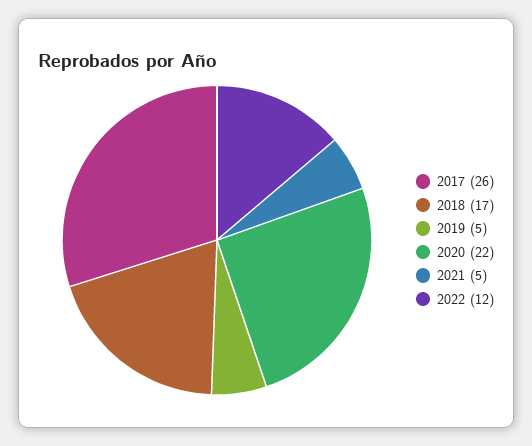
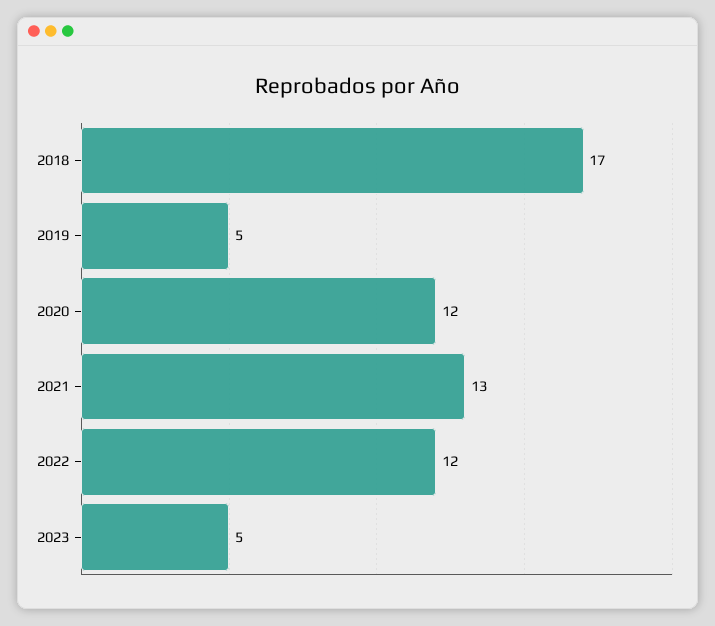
2017: 26 -> none
2020: 22 -> 12
2021: 5 -> 13
2023: none -> 5

